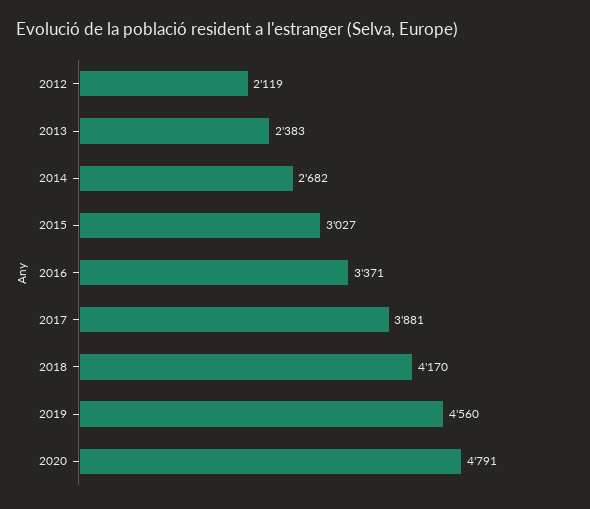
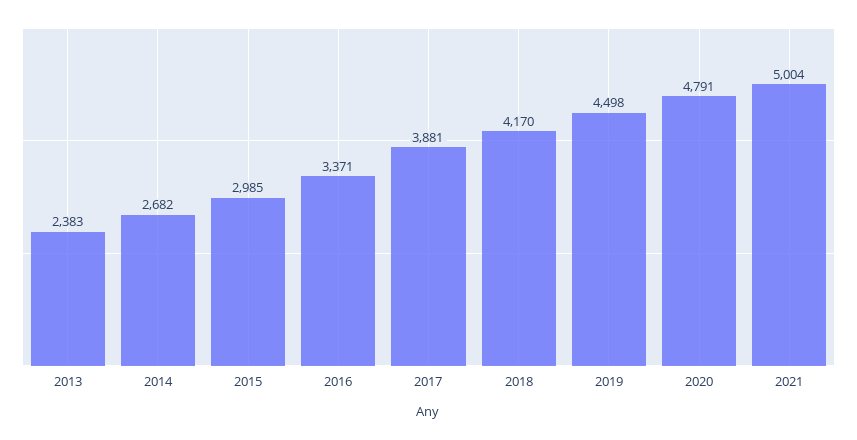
2012: 2119 -> none
2015: 3027 -> 2985
2019: 4560 -> 4498
2021: none -> 5004

